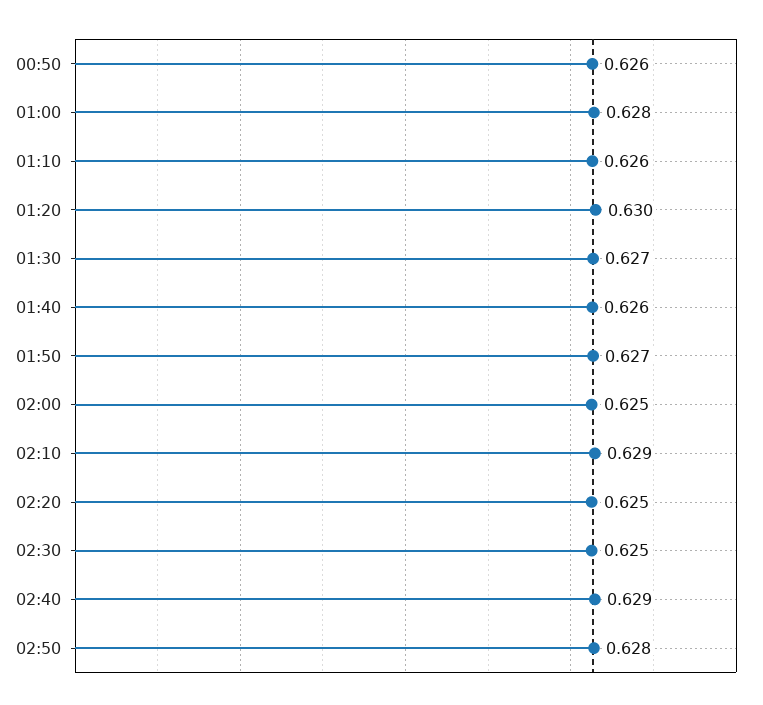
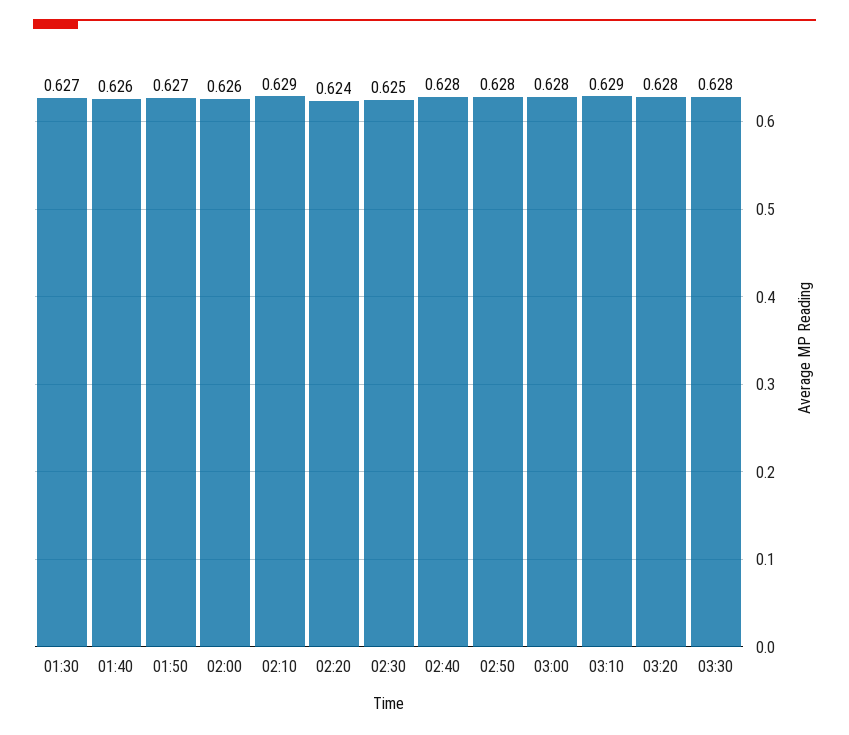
00:50: 0.626 -> none
01:00: 0.628 -> none
01:10: 0.626 -> none
01:20: 0.63 -> none
02:00: 0.625 -> 0.626
02:20: 0.625 -> 0.624
02:40: 0.629 -> 0.628
03:00: none -> 0.628
03:10: none -> 0.629
03:20: none -> 0.628
03:30: none -> 0.628

